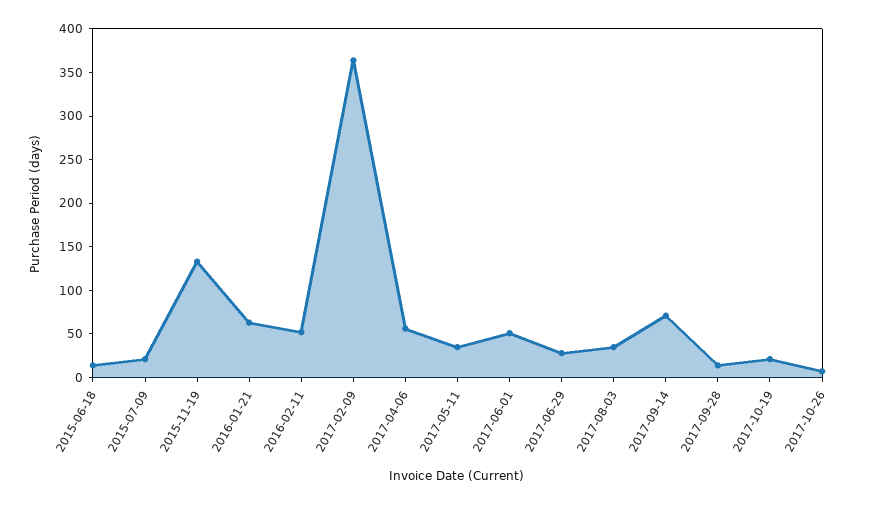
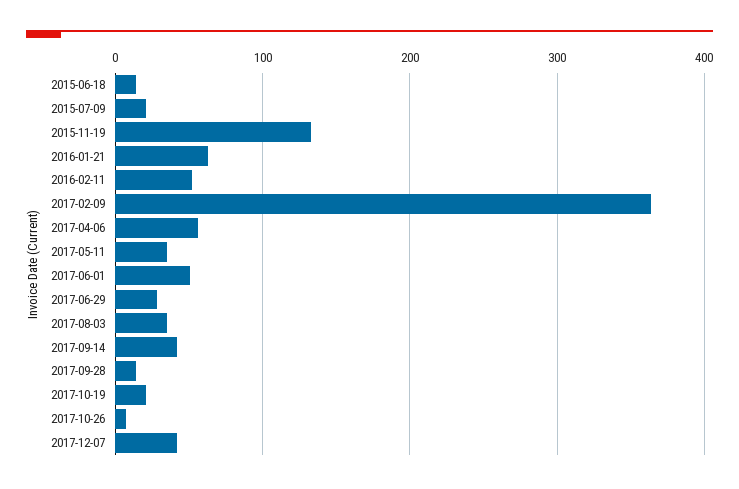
2017-09-14: 70 -> 40
2017-12-07: none -> 40

